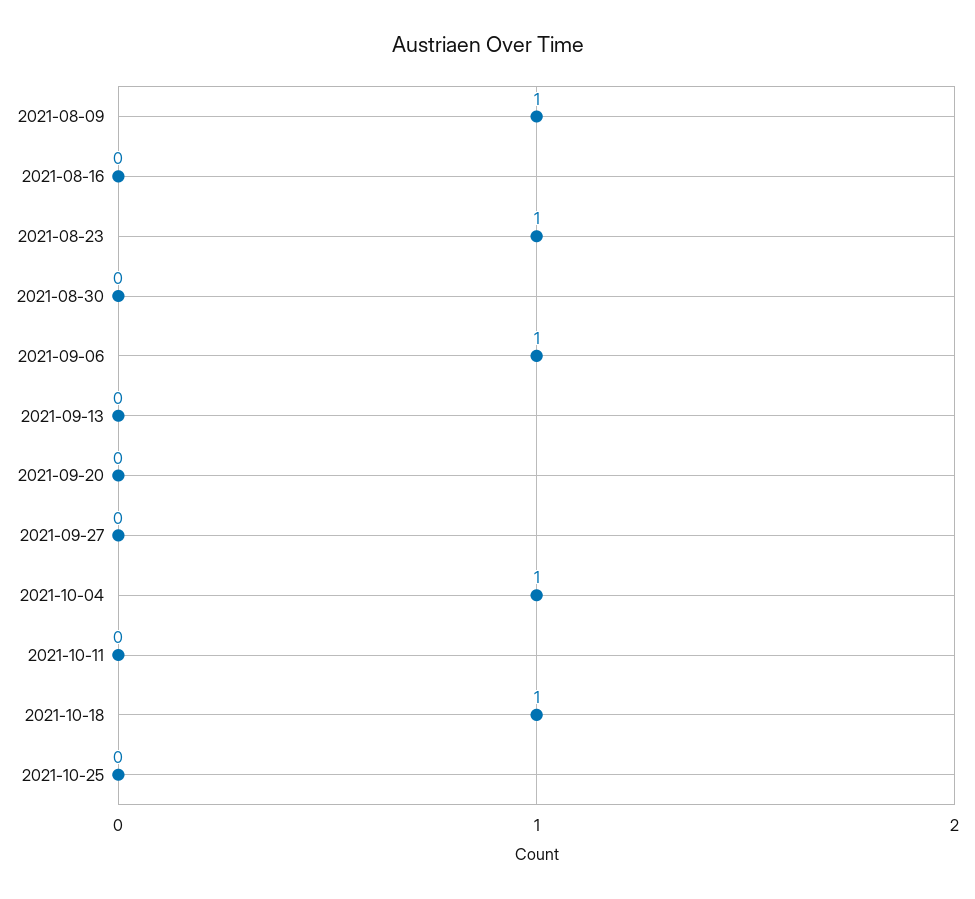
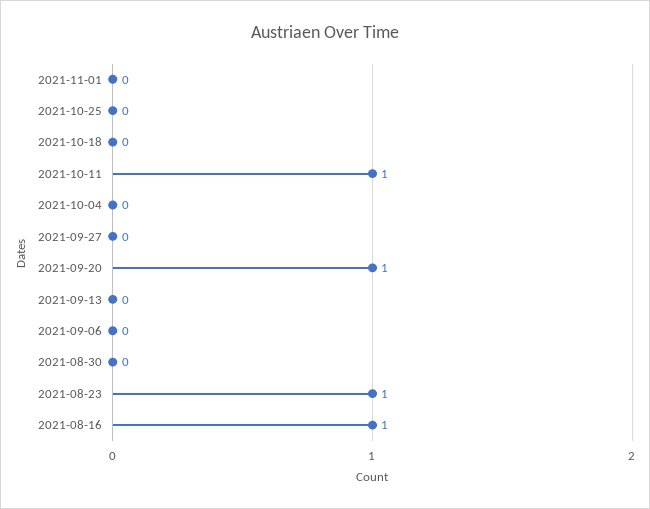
2021-08-09: 1 -> none
2021-08-16: 0 -> 1
2021-09-06: 1 -> 0
2021-09-20: 0 -> 1
2021-10-04: 1 -> 0
2021-10-11: 0 -> 1
2021-10-18: 1 -> 0
2021-11-01: none -> 0

